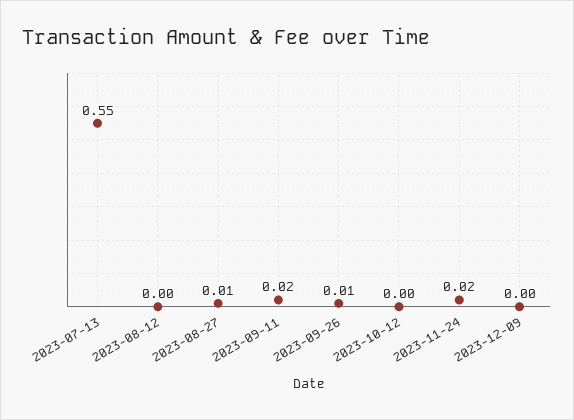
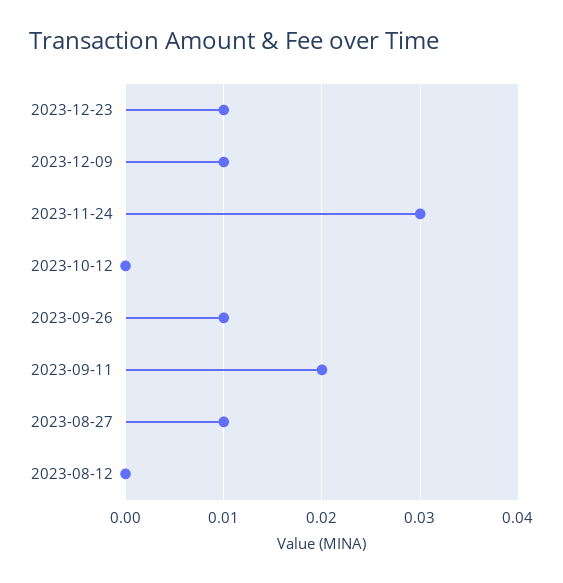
2023-07-13: 0.55 -> none
2023-11-24: 0.02 -> 0.03
2023-12-09: 0 -> 0.01
2023-12-23: none -> 0.01

